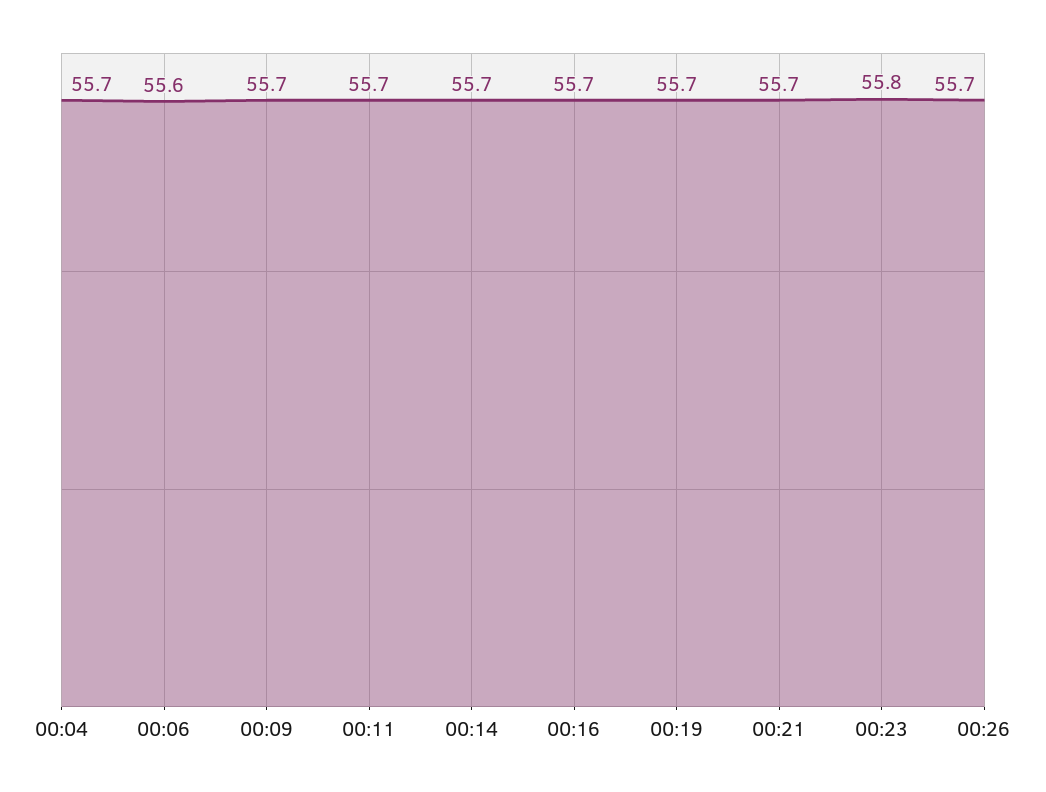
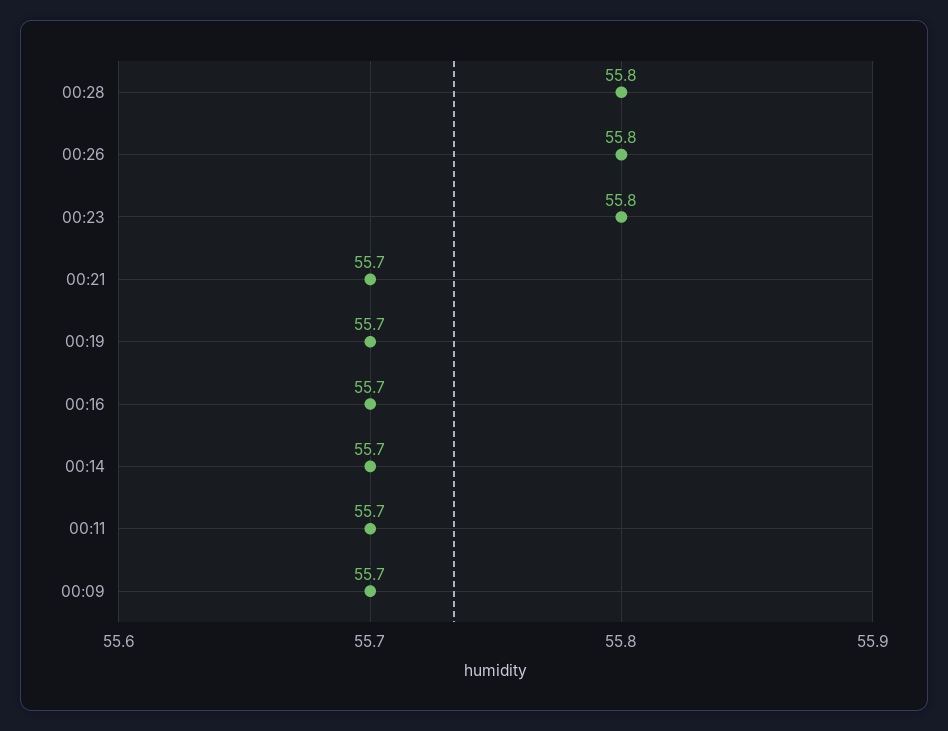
00:04: 55.7 -> none
00:06: 55.6 -> none
00:26: 55.7 -> 55.8
00:28: none -> 55.8

